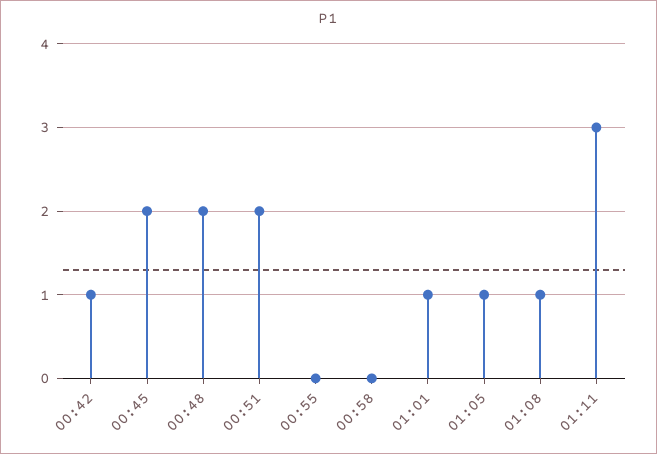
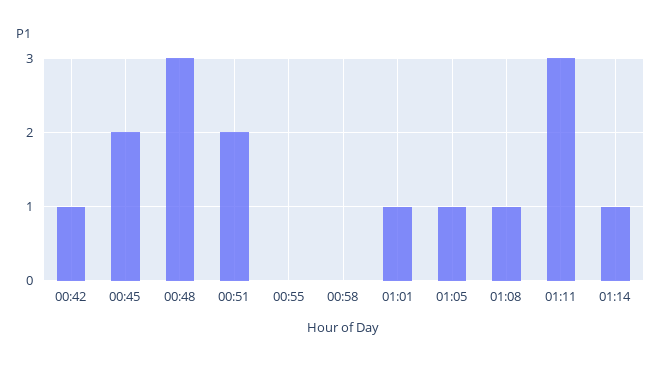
00:48: 2 -> 3
01:14: none -> 1

